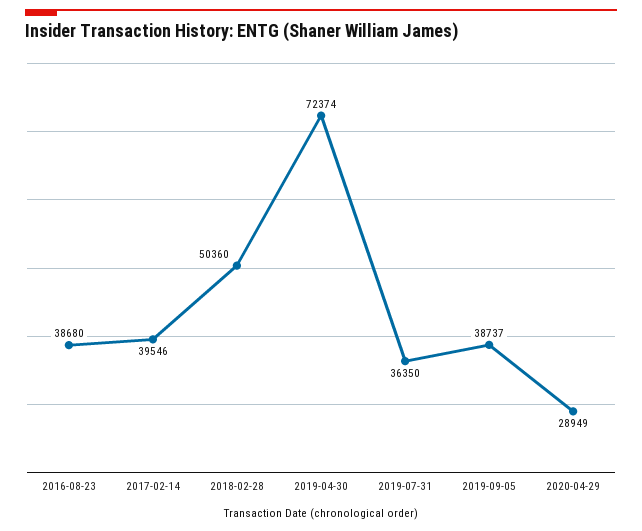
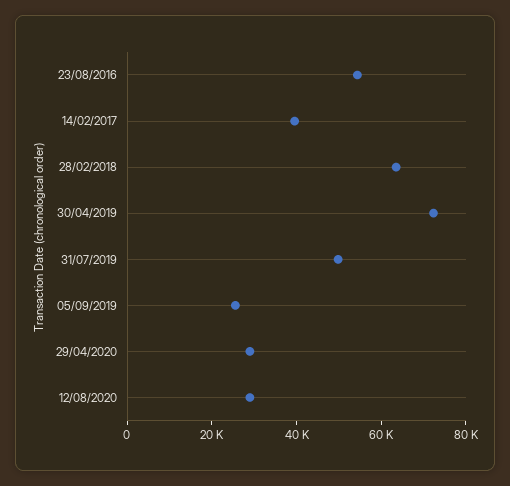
2016-08-23: 38680 -> 55000
2018-02-28: 50360 -> 65000
2019-07-31: 36350 -> 50000
2019-09-05: 38737 -> 25000
12/08/2020: none -> 30000

